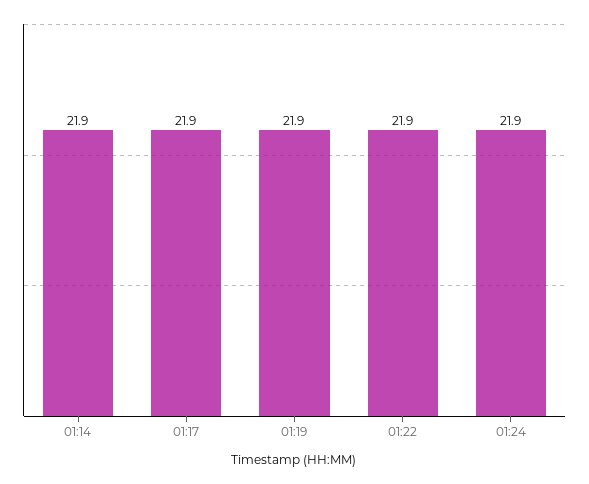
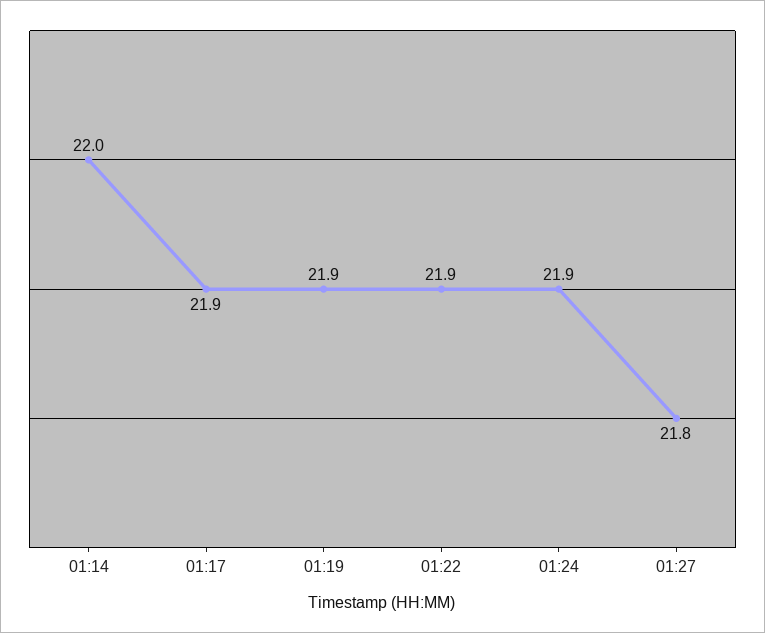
01:14: 21.9 -> 22
01:27: none -> 21.8

